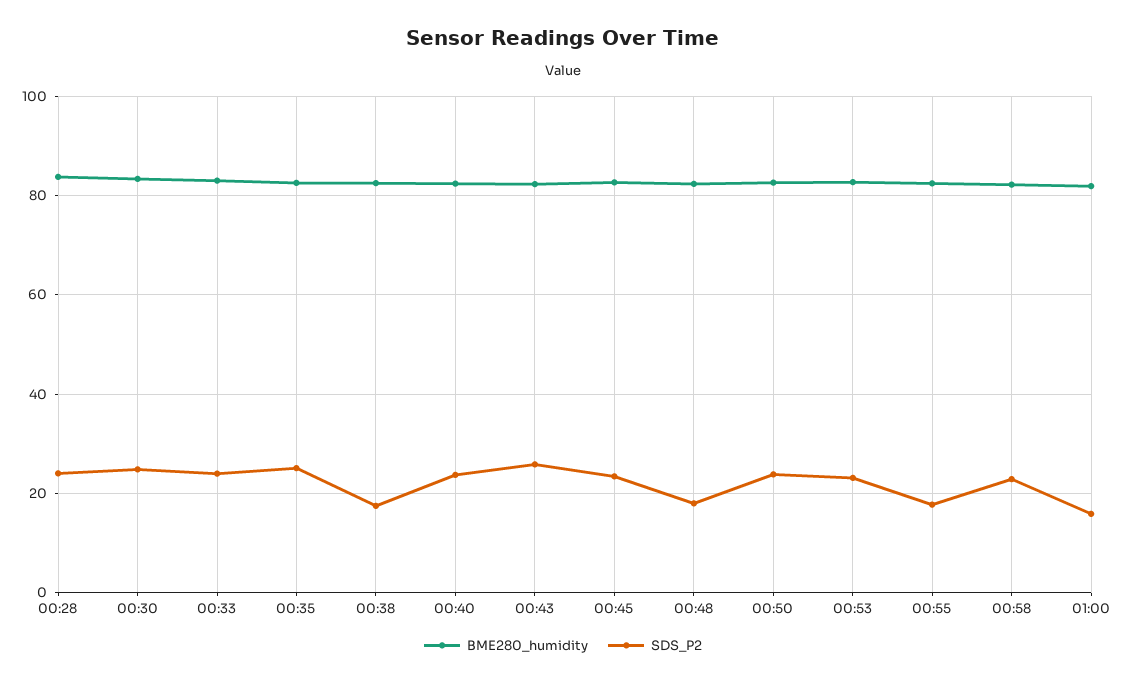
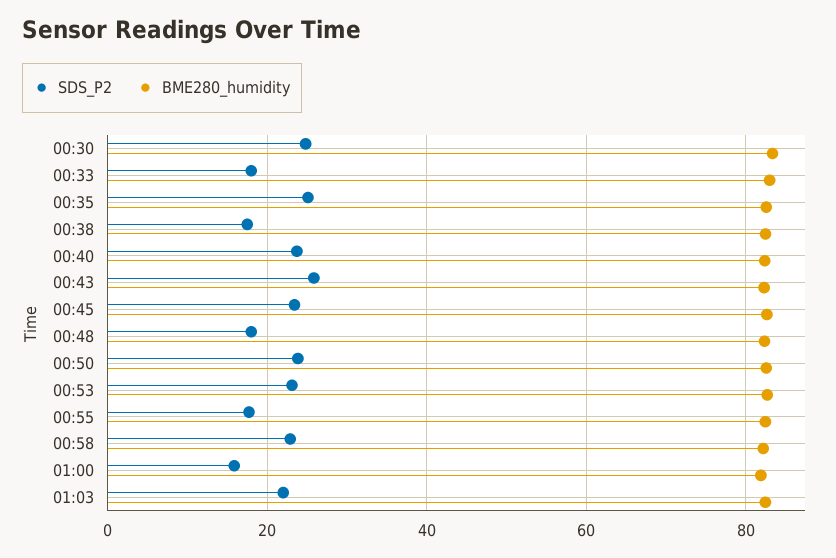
BME280_humidity, 00:28: 84 -> none
SDS_P2, 00:28: 24 -> none
SDS_P2, 00:33: 24 -> 18
SDS_P2, 01:03: none -> 22
BME280_humidity, 01:03: none -> 82

